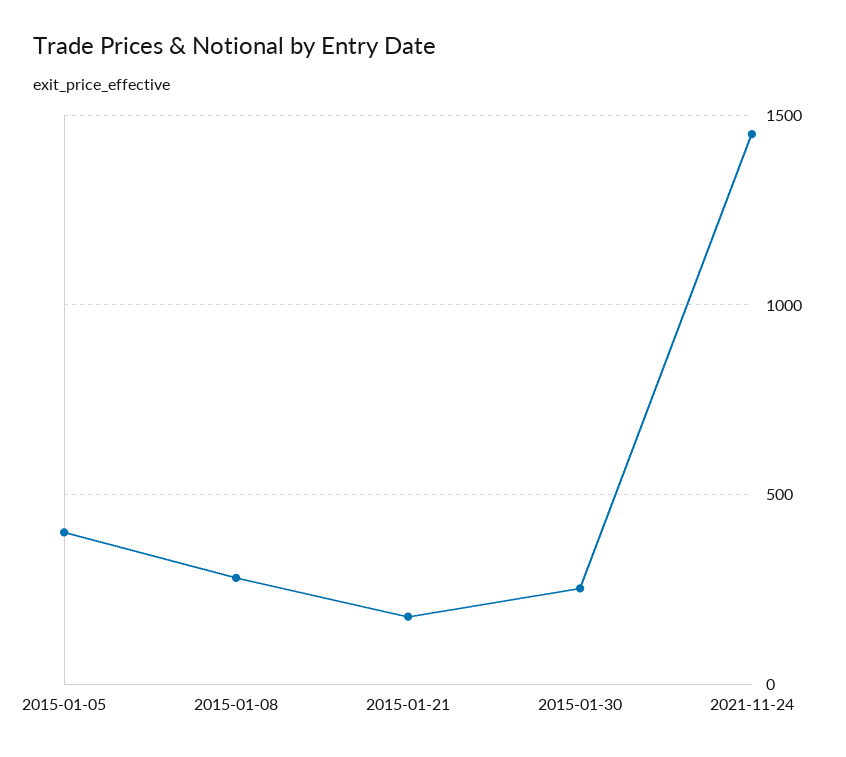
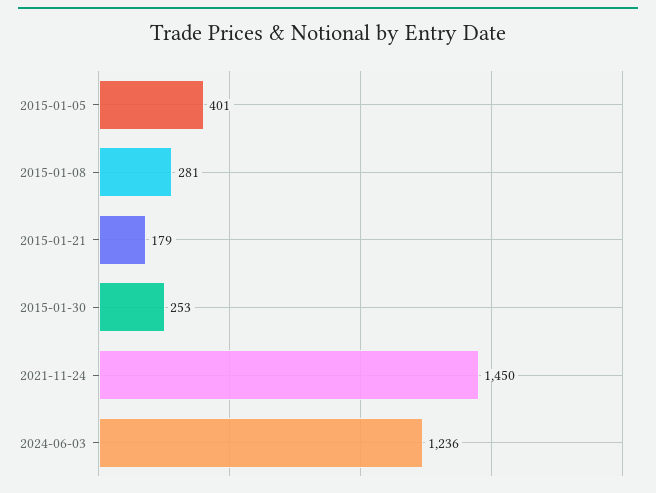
2024-06-03: none -> 1236

